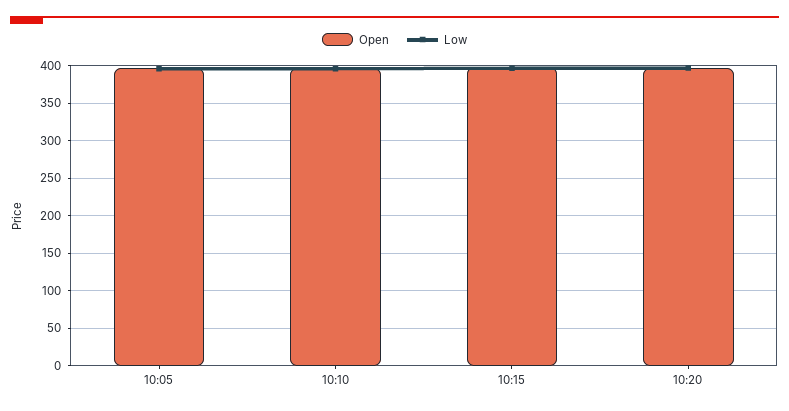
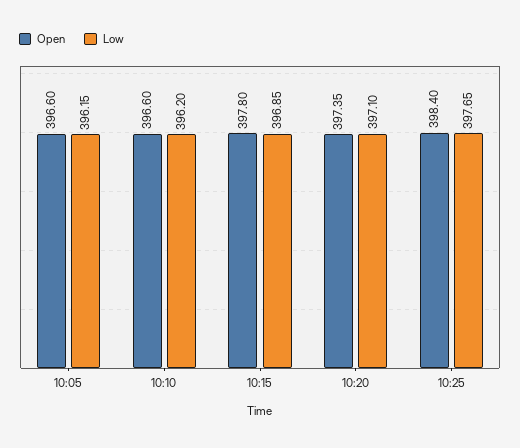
Open, 10:25: none -> 398.4
Low, 10:25: none -> 397.65

